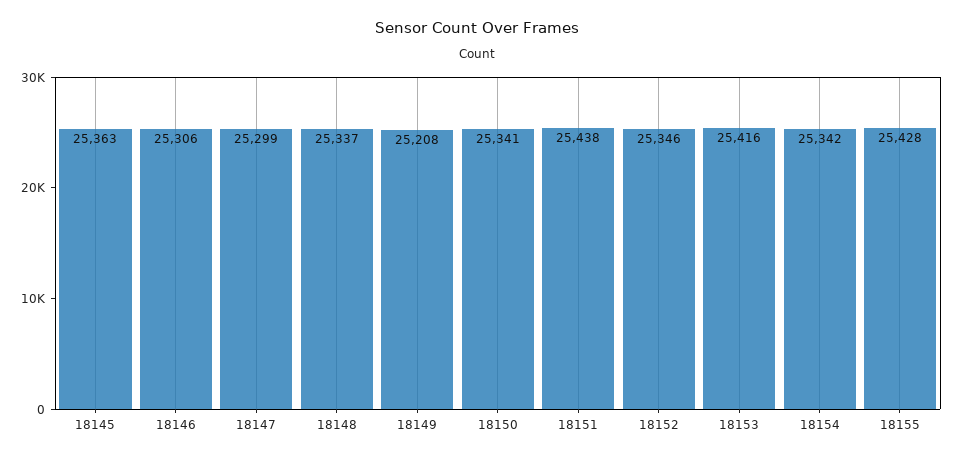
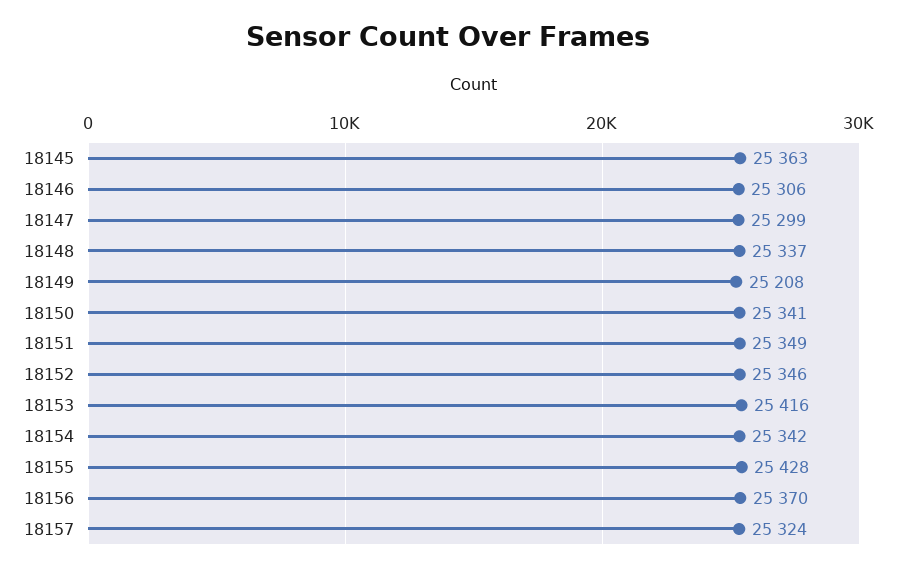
18151: 25438 -> 25349
18156: none -> 25370
18157: none -> 25324

